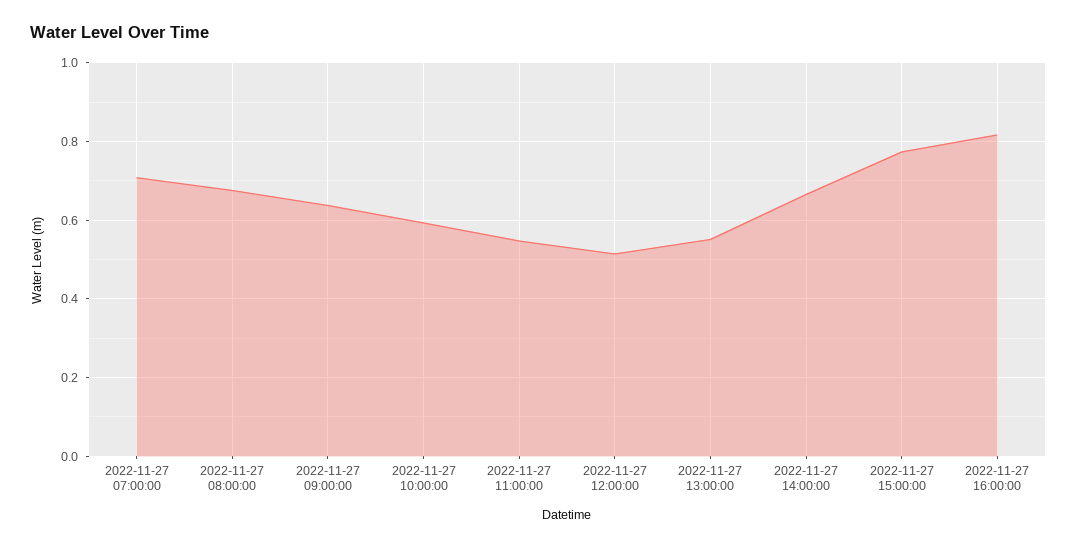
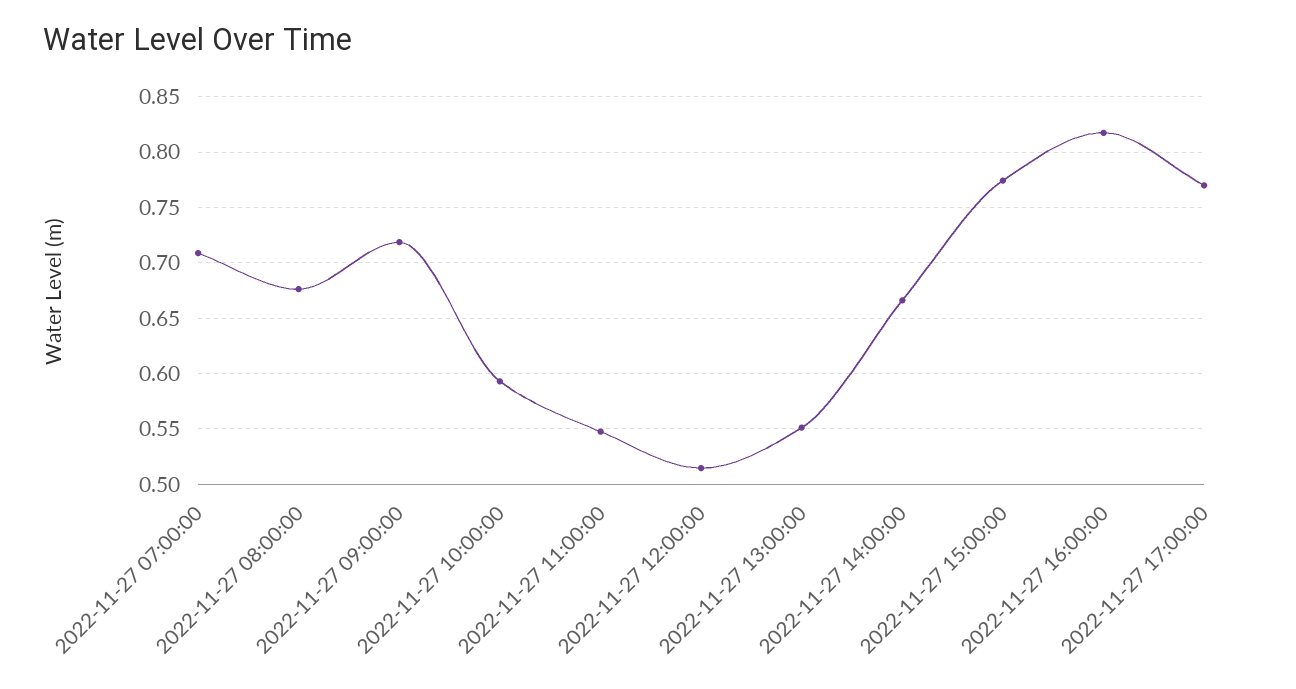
2022-11-27 09:00:00: 0.64 -> 0.72
2022-11-27 17:00:00: none -> 0.77

